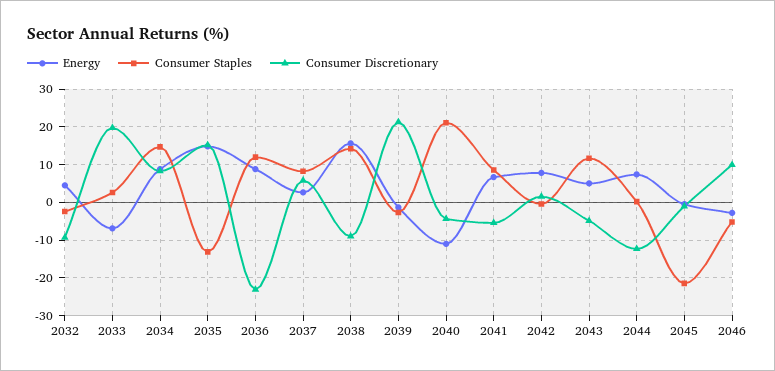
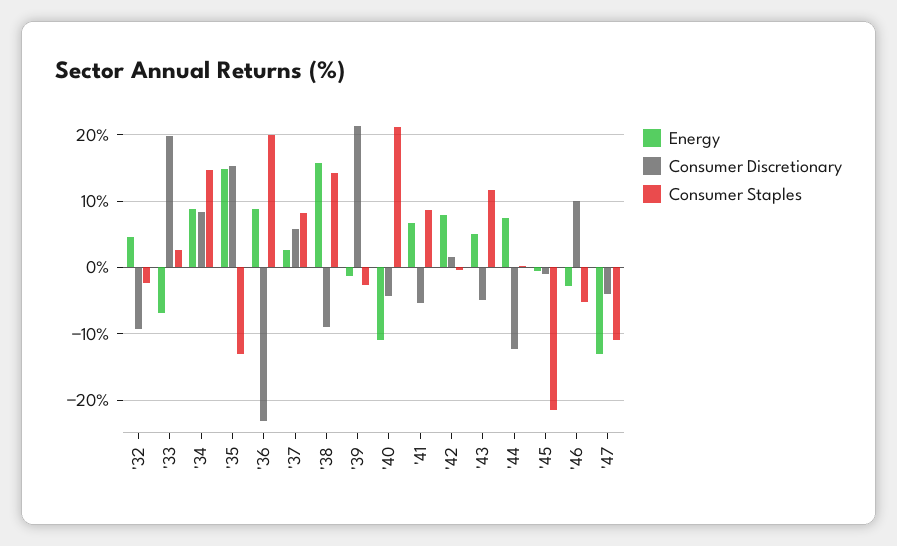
Consumer Staples, 2036: 12 -> 20
Energy, '47: none -> -13
Consumer Discretionary, '47: none -> -4
Consumer Staples, '47: none -> -11

